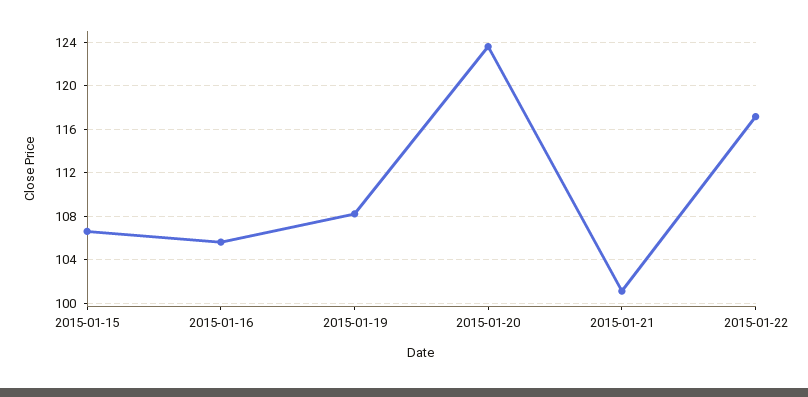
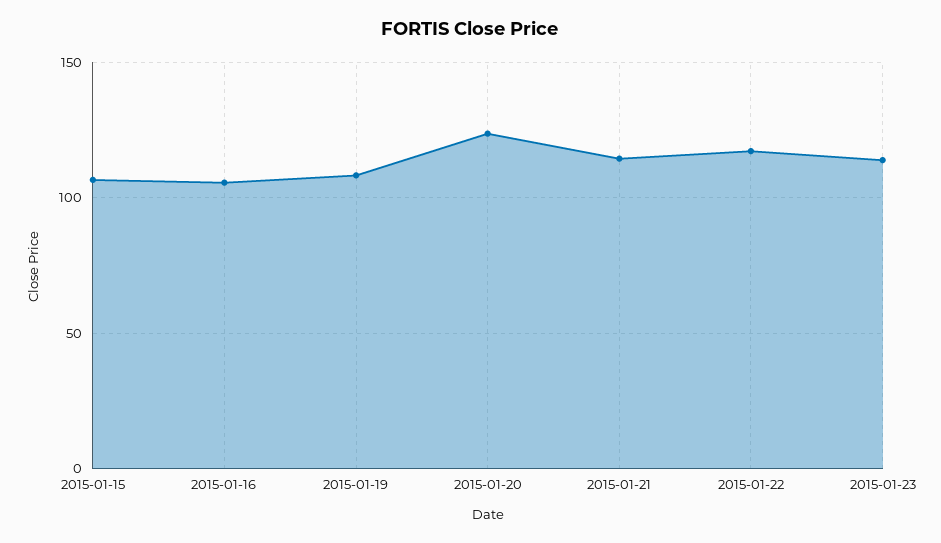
2015-01-21: 101 -> 115
2015-01-23: none -> 115

